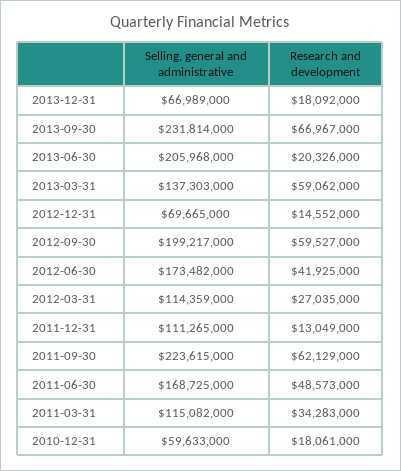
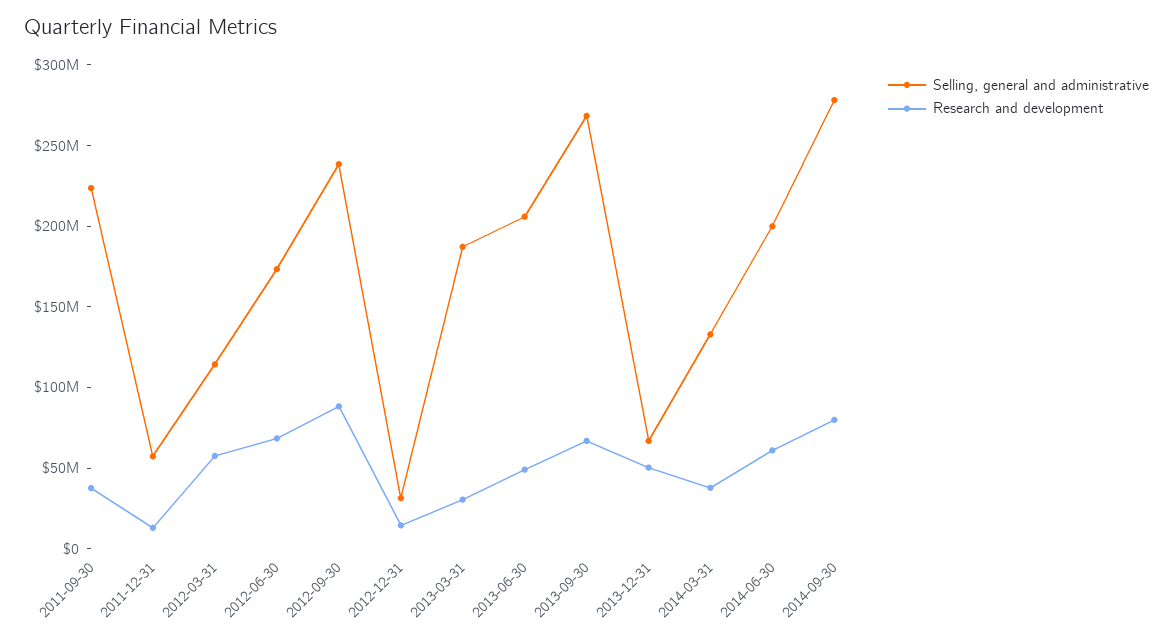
Research and development, 2013-12-31: 18092000 -> 50000000
Selling, general and administrative, 2013-09-30: 231814000 -> 270000000
Research and development, 2013-06-30: 20326000 -> 50000000
Selling, general and administrative, 2013-03-31: 137303000 -> 190000000
Research and development, 2013-03-31: 59062000 -> 30000000
Selling, general and administrative, 2012-12-31: 69665000 -> 30000000
Selling, general and administrative, 2012-09-30: 199217000 -> 240000000
Research and development, 2012-09-30: 59527000 -> 90000000
Research and development, 2012-06-30: 41925000 -> 70000000
Research and development, 2012-03-31: 27035000 -> 60000000
Selling, general and administrative, 2011-12-31: 111265000 -> 60000000
Research and development, 2011-09-30: 62129000 -> 40000000
Selling, general and administrative, 2011-06-30: 168725000 -> none
Research and development, 2011-06-30: 48573000 -> none
Selling, general and administrative, 2011-03-31: 115082000 -> none
Research and development, 2011-03-31: 34283000 -> none
Selling, general and administrative, 2010-12-31: 59633000 -> none
Research and development, 2010-12-31: 18061000 -> none
Selling, general and administrative, 2014-03-31: none -> 130000000
Research and development, 2014-03-31: none -> 40000000
Selling, general and administrative, 2014-06-30: none -> 200000000
Research and development, 2014-06-30: none -> 60000000
Selling, general and administrative, 2014-09-30: none -> 280000000
Research and development, 2014-09-30: none -> 80000000

